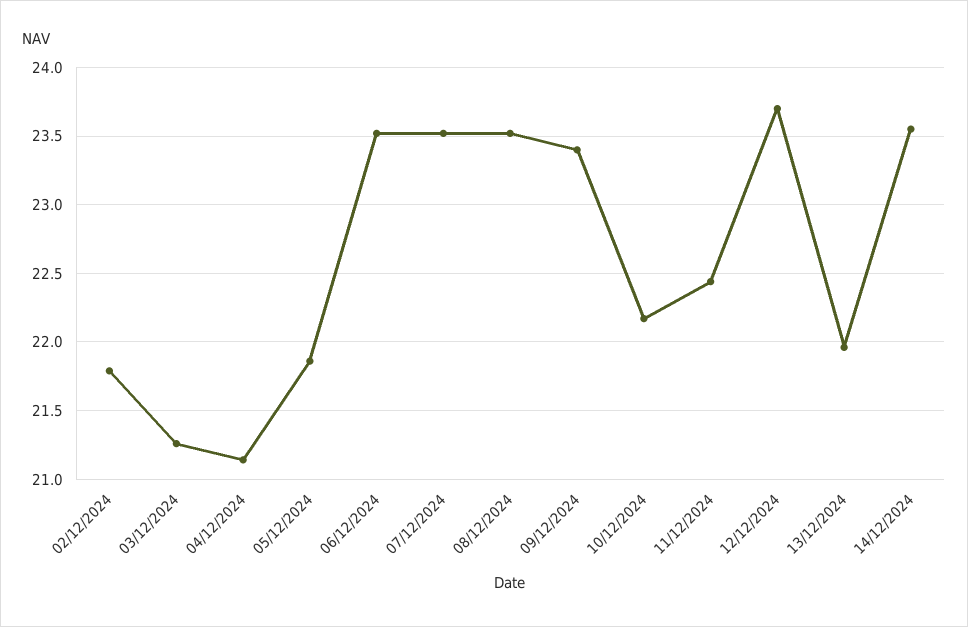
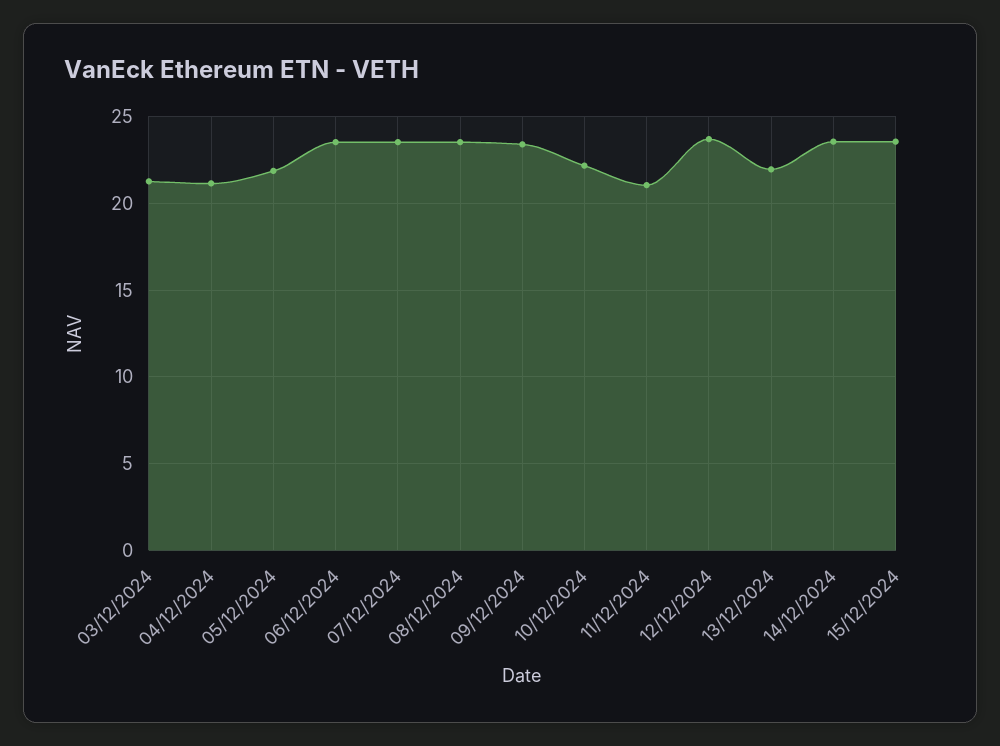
02/12/2024: 21.8 -> none
11/12/2024: 22.45 -> 21
15/12/2024: none -> 23.5

